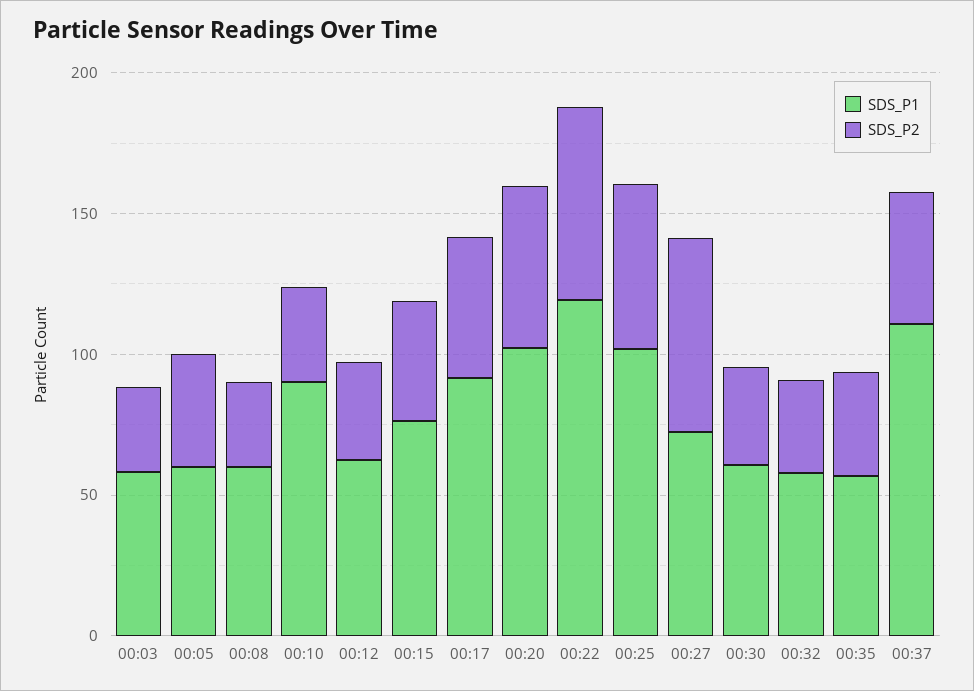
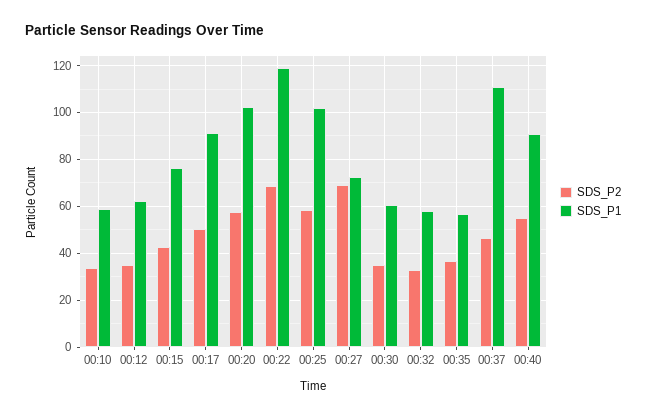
SDS_P1, 00:03: 60 -> none
SDS_P2, 00:03: 30 -> none
SDS_P1, 00:05: 60 -> none
SDS_P2, 00:05: 40 -> none
SDS_P1, 00:08: 60 -> none
SDS_P2, 00:08: 30 -> none
SDS_P1, 00:10: 90 -> 60
SDS_P2, 00:40: none -> 55
SDS_P1, 00:40: none -> 90

